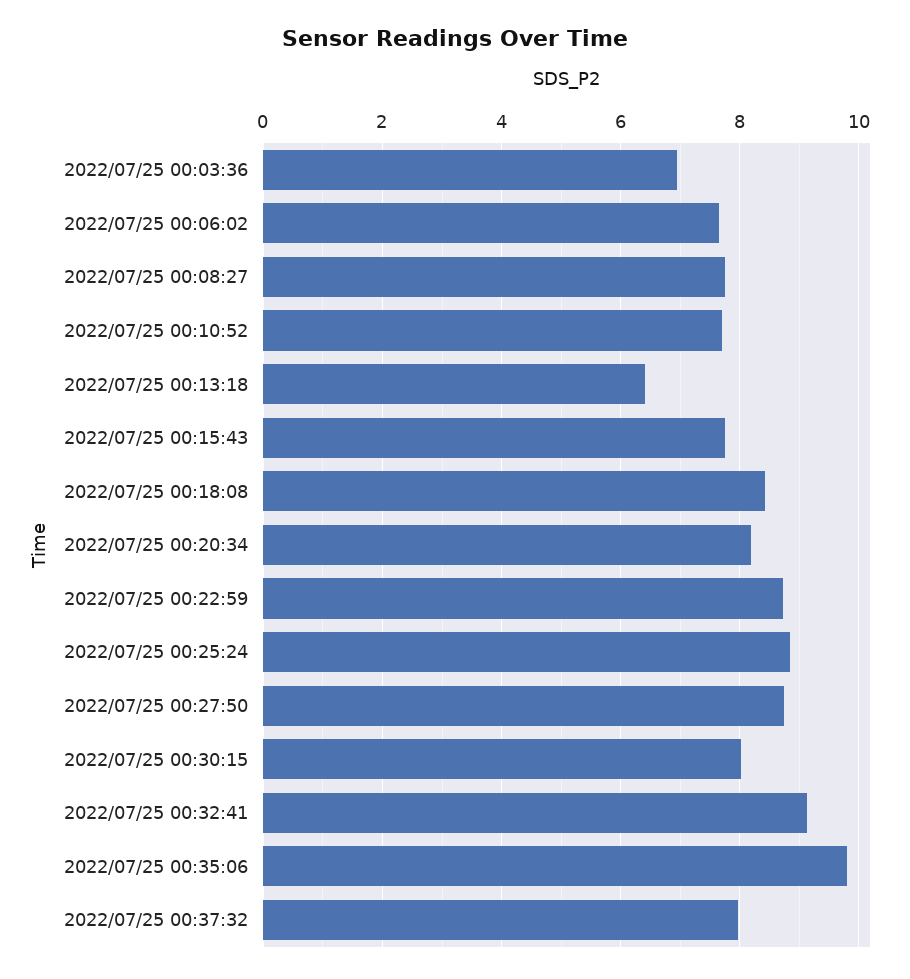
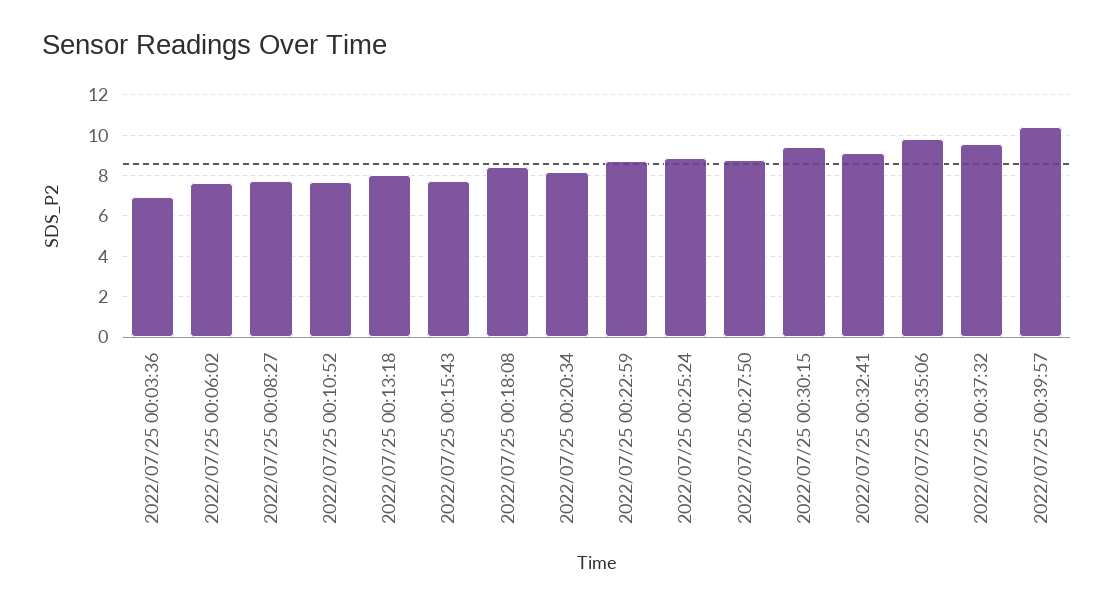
2022/07/25 00:13:18: 6.4 -> 8
2022/07/25 00:30:15: 8 -> 9.5
2022/07/25 00:37:32: 8 -> 9.5
2022/07/25 00:39:57: none -> 10.5

